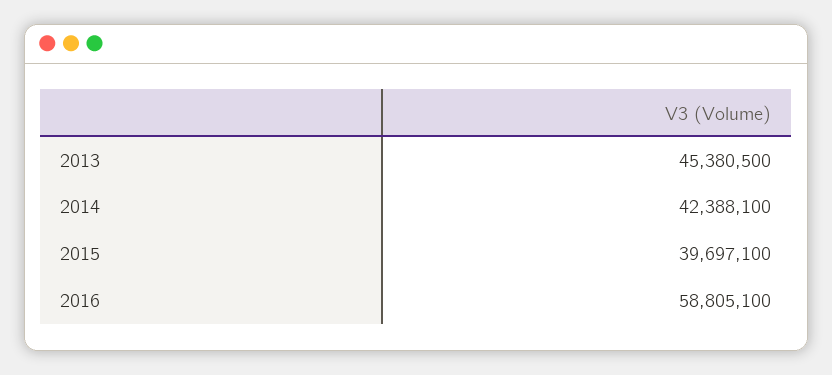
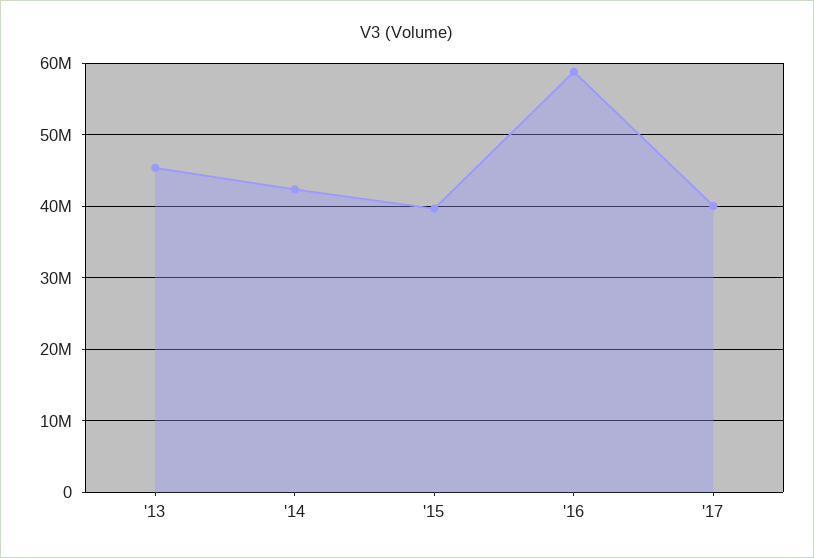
'17: none -> 40000000

